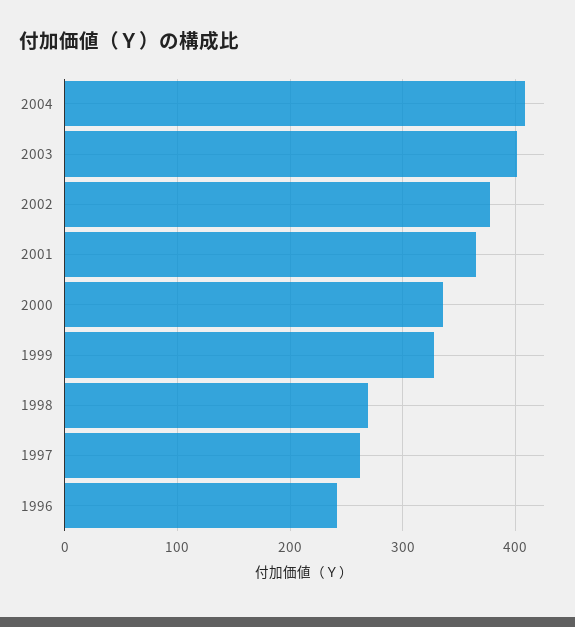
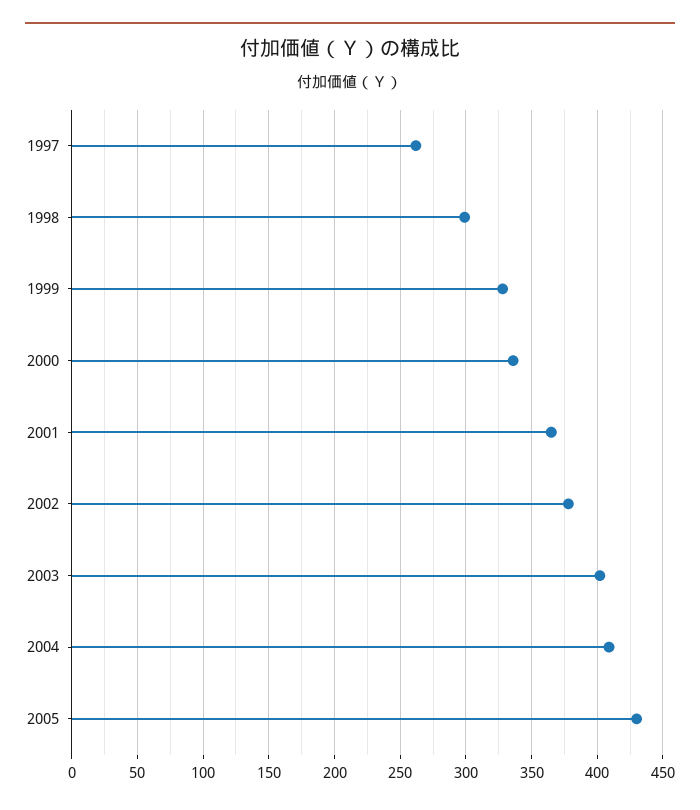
1998: 270 -> 300
1996: 240 -> none
2005: none -> 430

